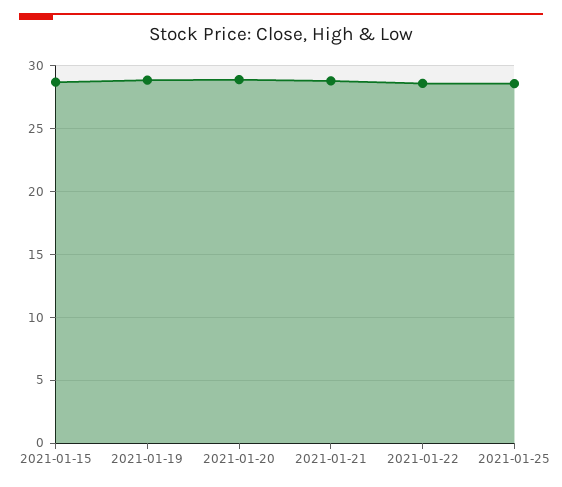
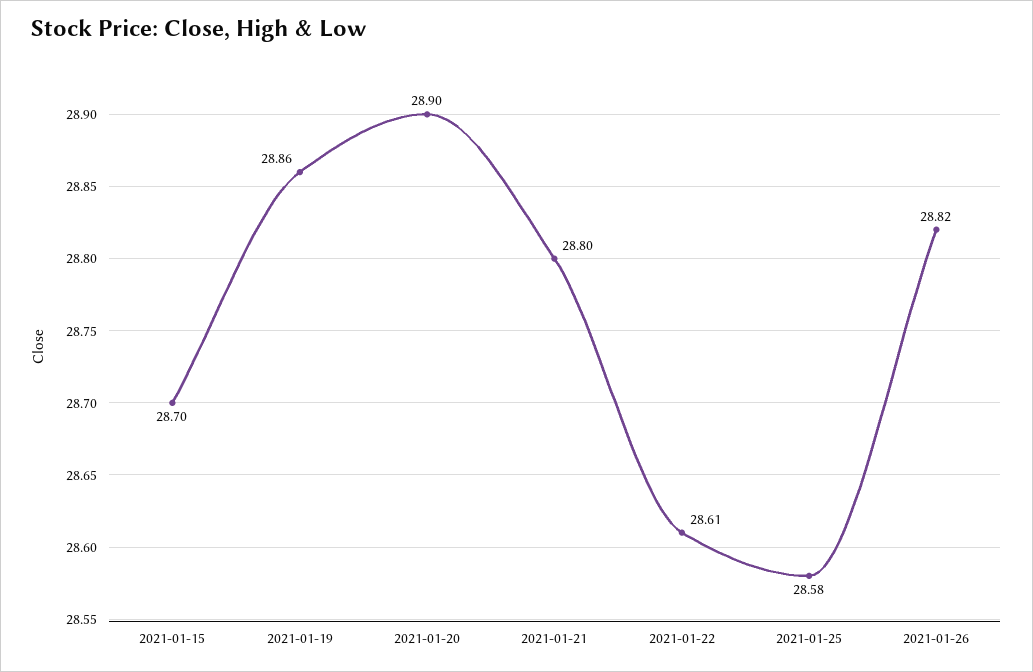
2021-01-26: none -> 28.82

